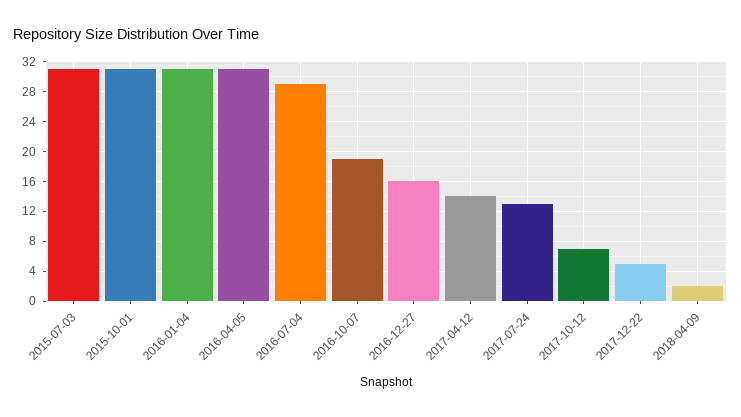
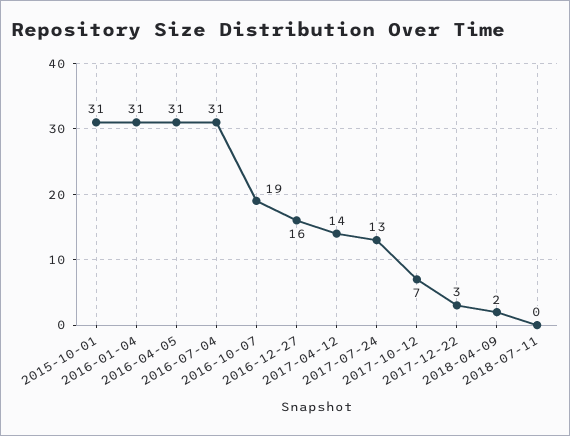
2015-07-03: 31 -> none
2016-07-04: 29 -> 31
2017-12-22: 5 -> 3
2018-07-11: none -> 0

